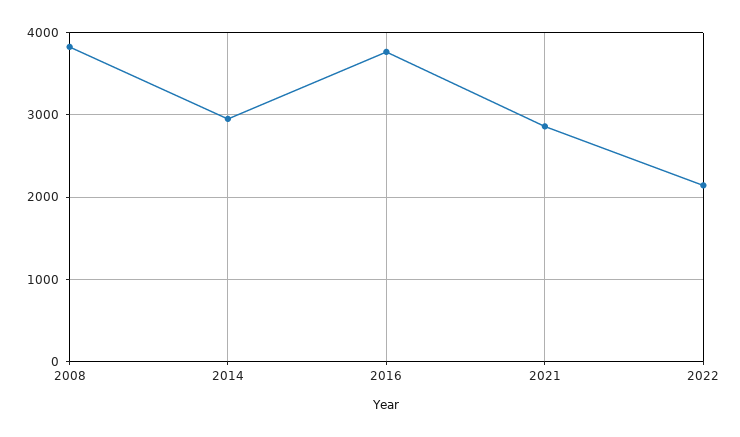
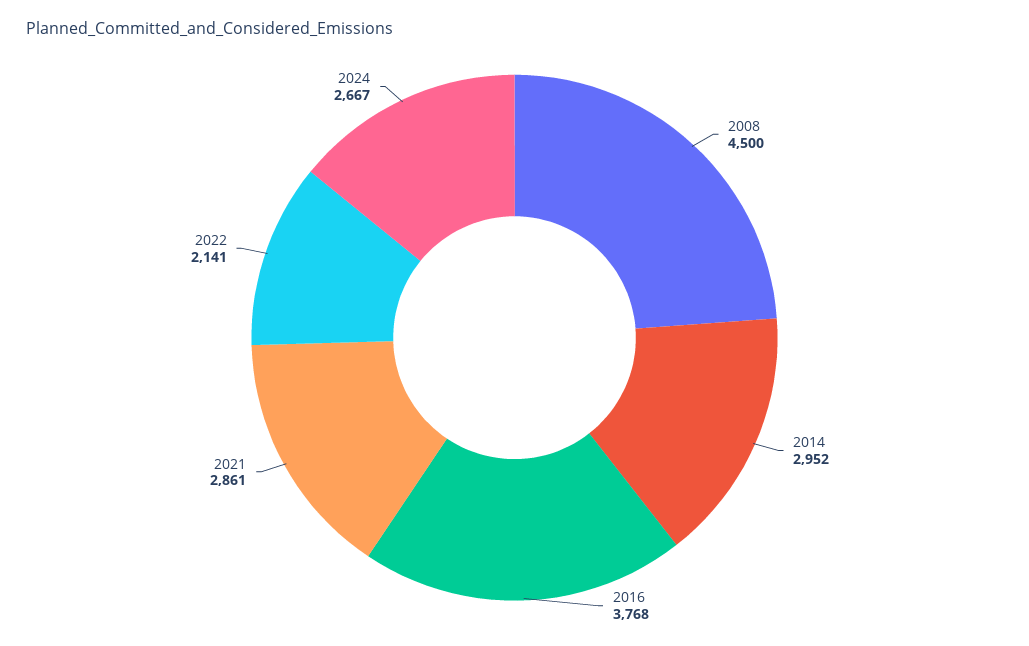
2008: 3800 -> 4500
2024: none -> 2667

